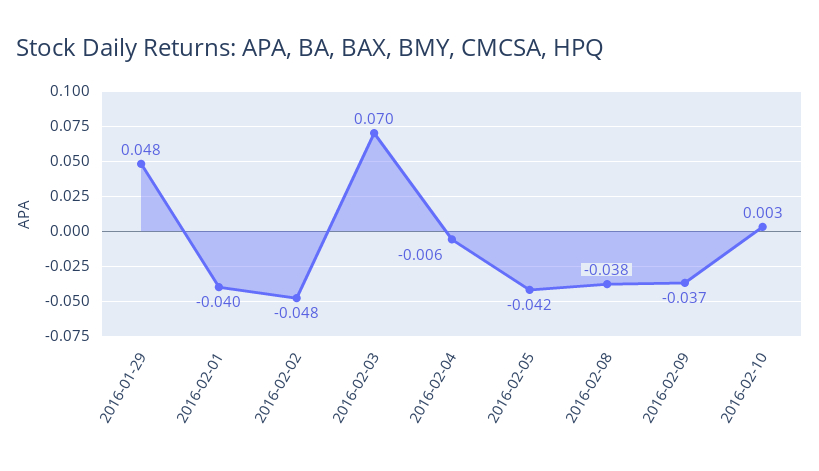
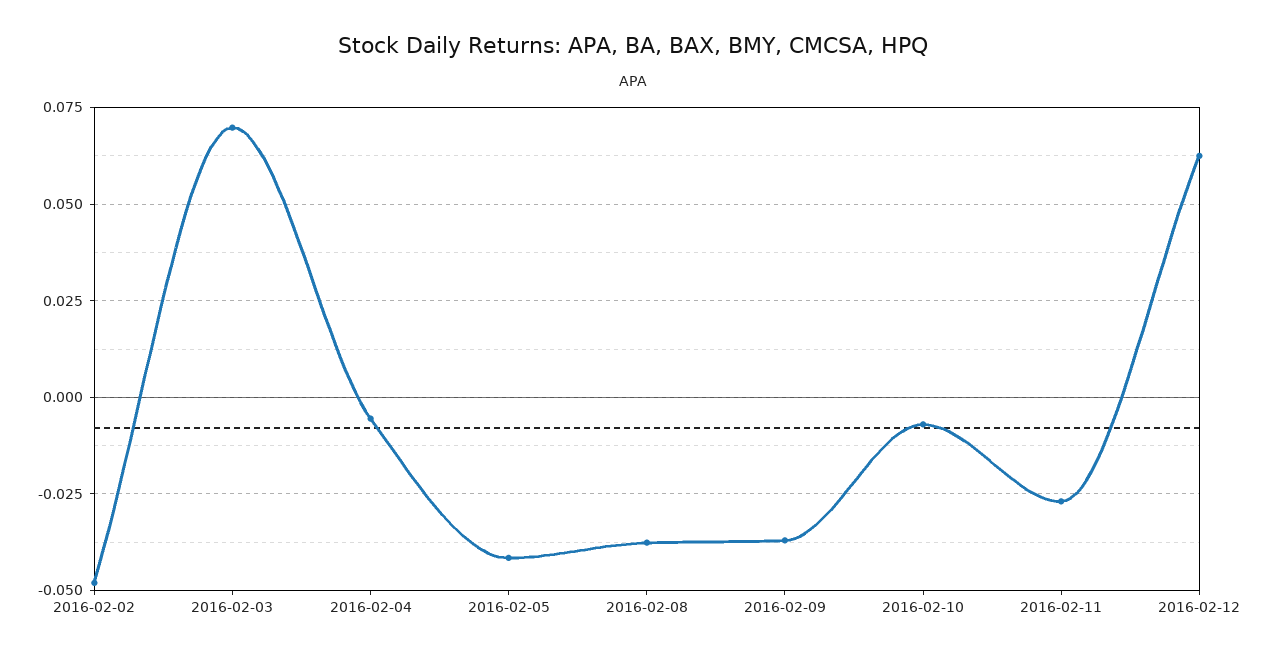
2016-01-29: 0.048 -> none
2016-02-01: -0.04 -> none
2016-02-10: 0.003 -> -0.0075
2016-02-11: none -> -0.0275
2016-02-12: none -> 0.0625

